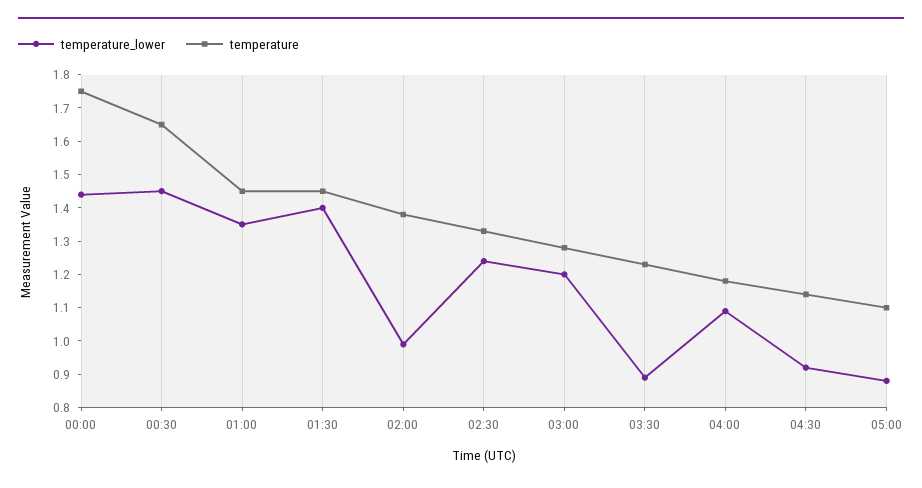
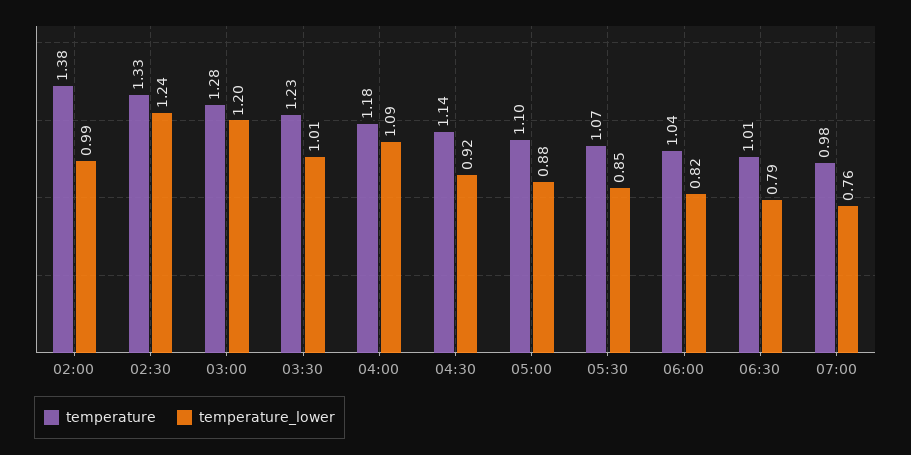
temperature_lower, 00:00: 1.45 -> none
temperature, 00:00: 1.75 -> none
temperature_lower, 00:30: 1.45 -> none
temperature, 00:30: 1.65 -> none
temperature_lower, 01:00: 1.35 -> none
temperature, 01:00: 1.45 -> none
temperature_lower, 01:30: 1.4 -> none
temperature, 01:30: 1.45 -> none
temperature_lower, 03:30: 0.9 -> 1.01
temperature, 05:30: none -> 1.07
temperature_lower, 05:30: none -> 0.85
temperature, 06:00: none -> 1.04
temperature_lower, 06:00: none -> 0.82
temperature, 06:30: none -> 1.01
temperature_lower, 06:30: none -> 0.79
temperature, 07:00: none -> 0.98
temperature_lower, 07:00: none -> 0.76

